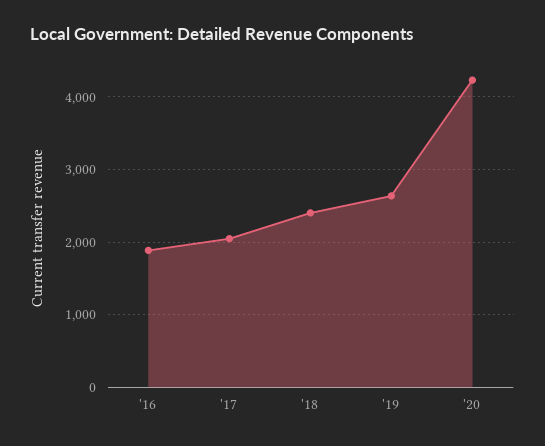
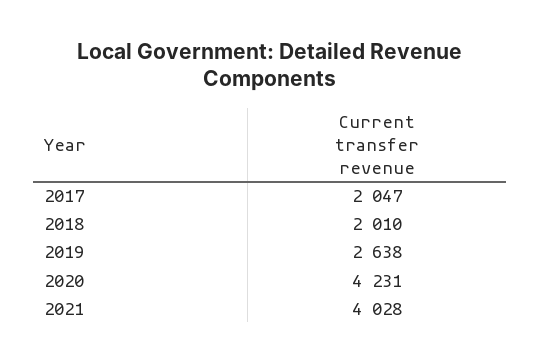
'16: 1900 -> none
'18: 2400 -> 2010
2021: none -> 4028

